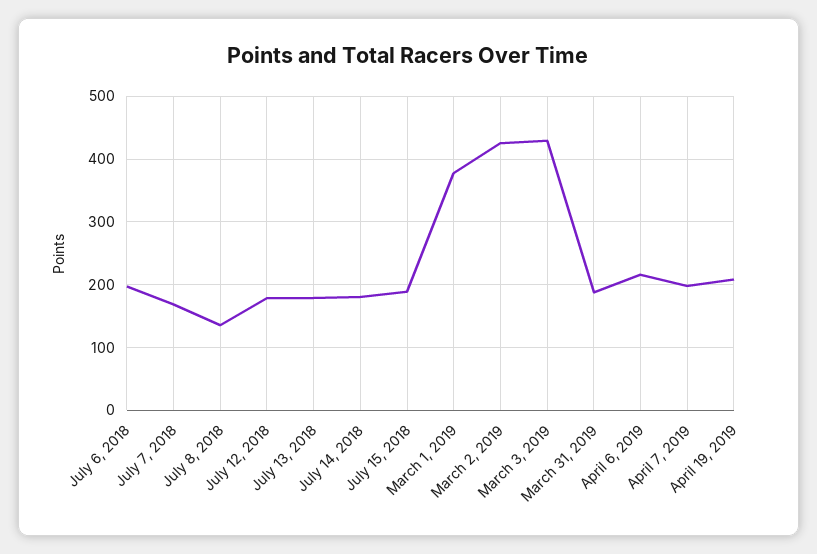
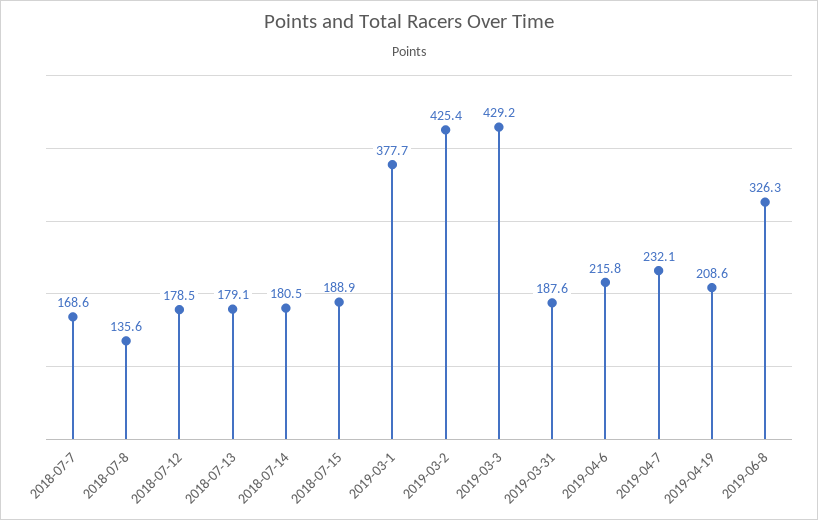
July 6, 2018: 200 -> none
April 7, 2019: 200 -> 232.1
2019-06-8: none -> 326.3

